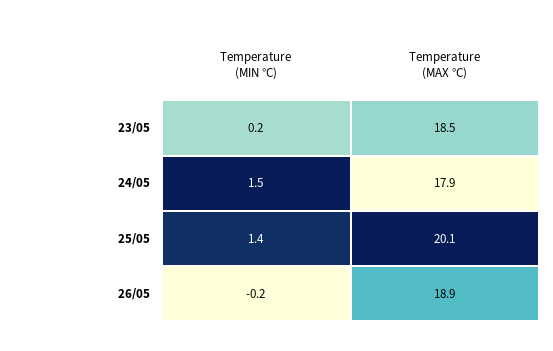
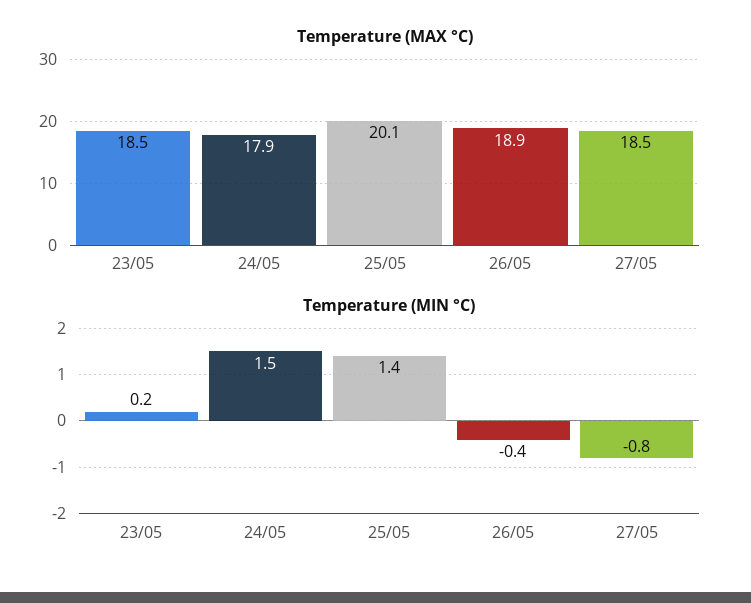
Temperature (MIN °C), 26/05: -0.2 -> -0.4
Temperature (MAX °C), 27/05: none -> 18.5
Temperature (MIN °C), 27/05: none -> -0.8

